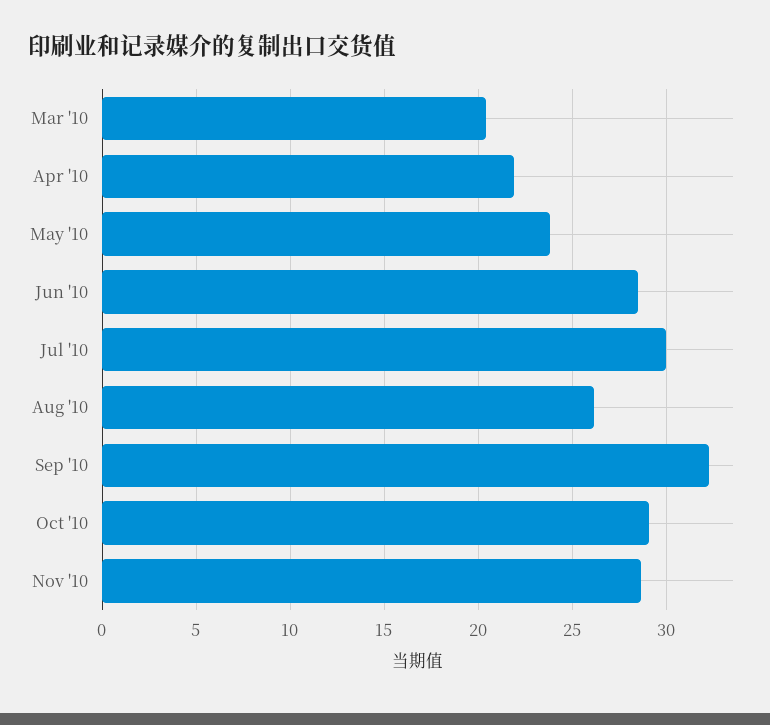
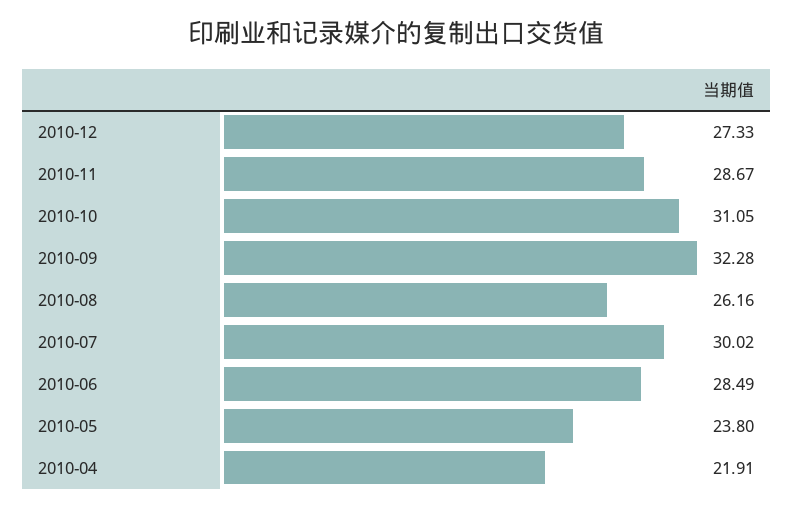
Mar '10: 20.5 -> none
Oct '10: 29 -> 31.05
2010-12: none -> 27.33

